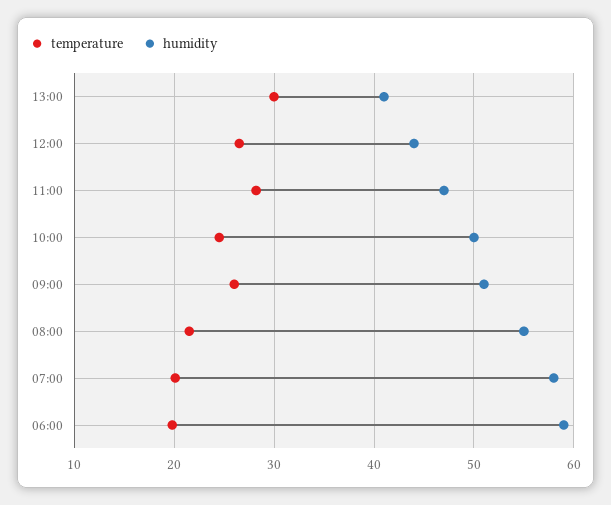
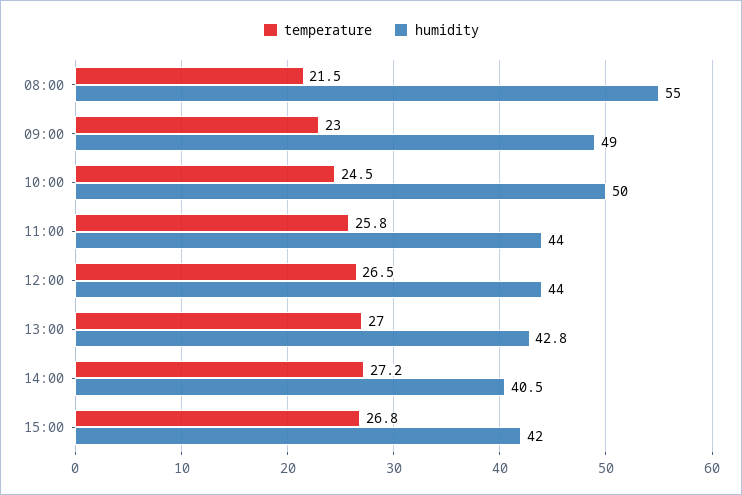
temperature, 13:00: 30 -> 27
humidity, 13:00: 41 -> 42.8
temperature, 11:00: 28 -> 25.8
humidity, 11:00: 47 -> 44
temperature, 09:00: 26 -> 23
humidity, 09:00: 51 -> 49
temperature, 07:00: 20 -> none
humidity, 07:00: 58 -> none
temperature, 06:00: 20 -> none
humidity, 06:00: 59 -> none
temperature, 14:00: none -> 27.2
humidity, 14:00: none -> 40.5
temperature, 15:00: none -> 26.8
humidity, 15:00: none -> 42

